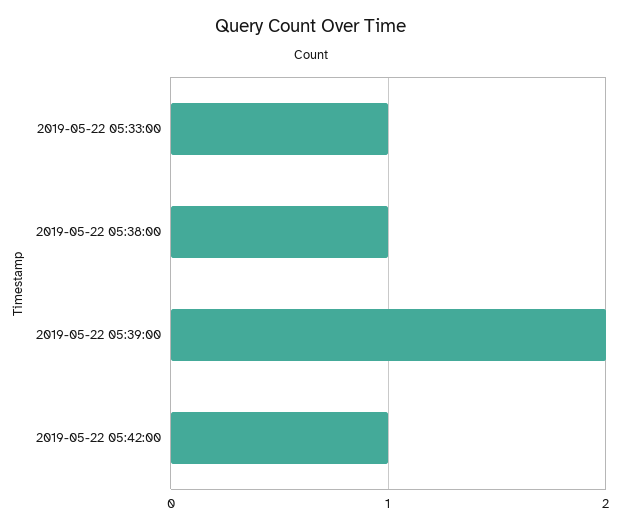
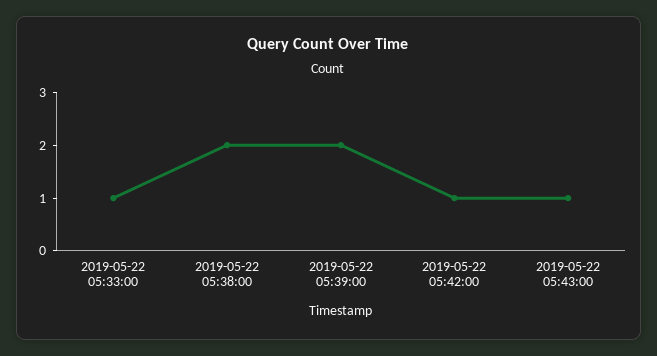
2019-05-22 05:38:00: 1 -> 2
2019-05-22 05:43:00: none -> 1

